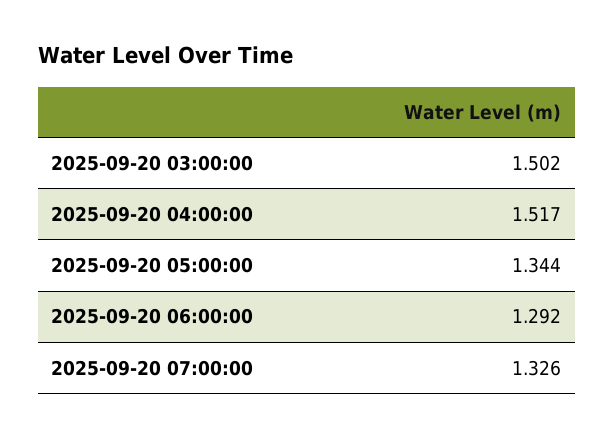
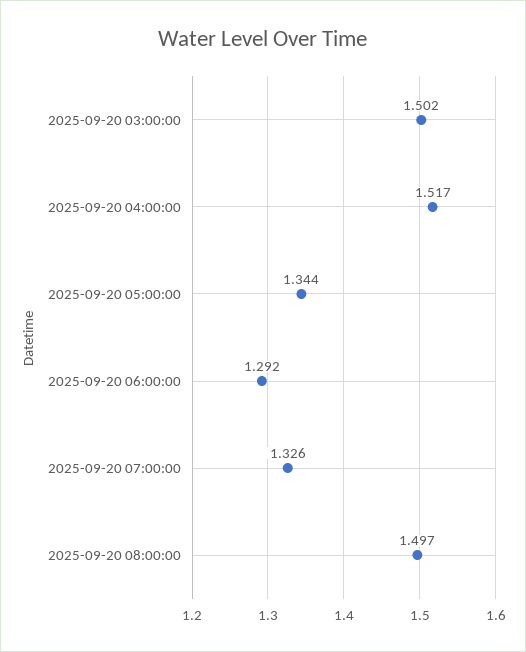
2025-09-20 08:00:00: none -> 1.497

